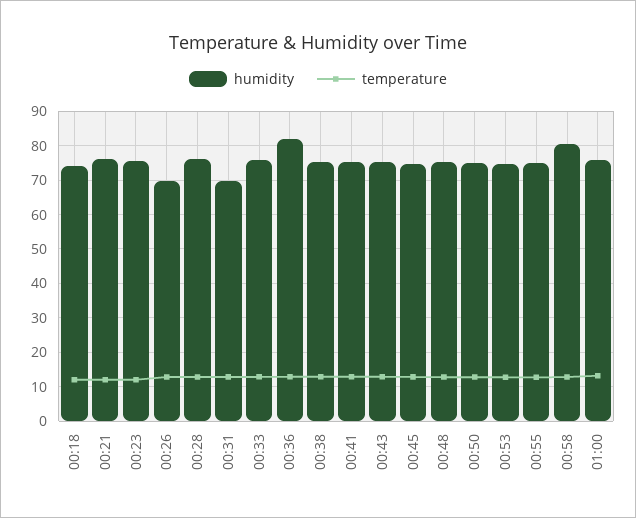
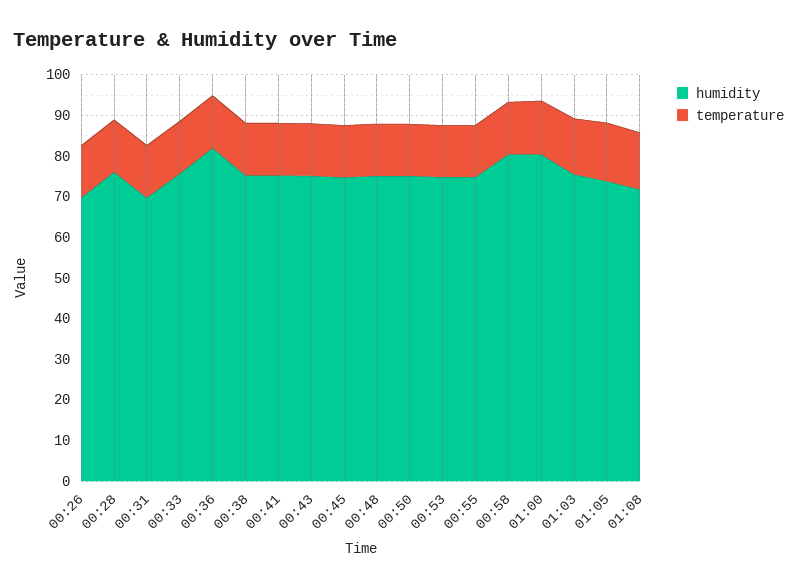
humidity, 00:18: 74 -> none
temperature, 00:18: 12 -> none
humidity, 00:21: 76 -> none
temperature, 00:21: 12 -> none
humidity, 00:23: 76 -> none
temperature, 00:23: 12 -> none
humidity, 01:00: 76 -> 80
humidity, 01:03: none -> 76
temperature, 01:03: none -> 14
humidity, 01:05: none -> 74
temperature, 01:05: none -> 14
humidity, 01:08: none -> 72
temperature, 01:08: none -> 14

